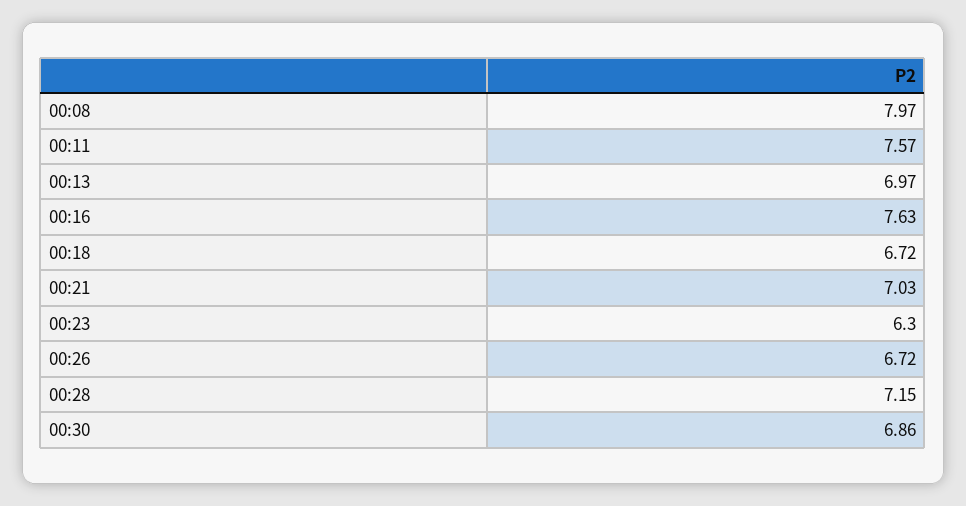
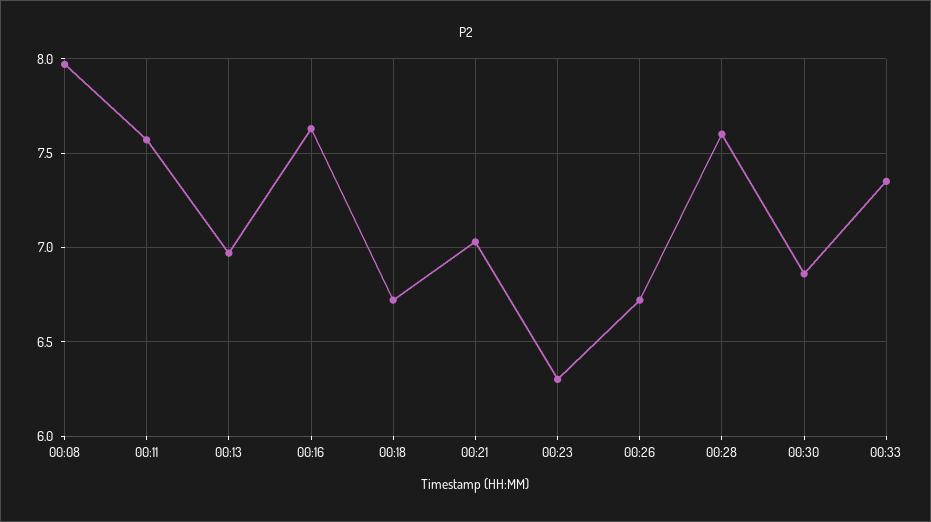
00:28: 7.15 -> 7.6
00:33: none -> 7.35

